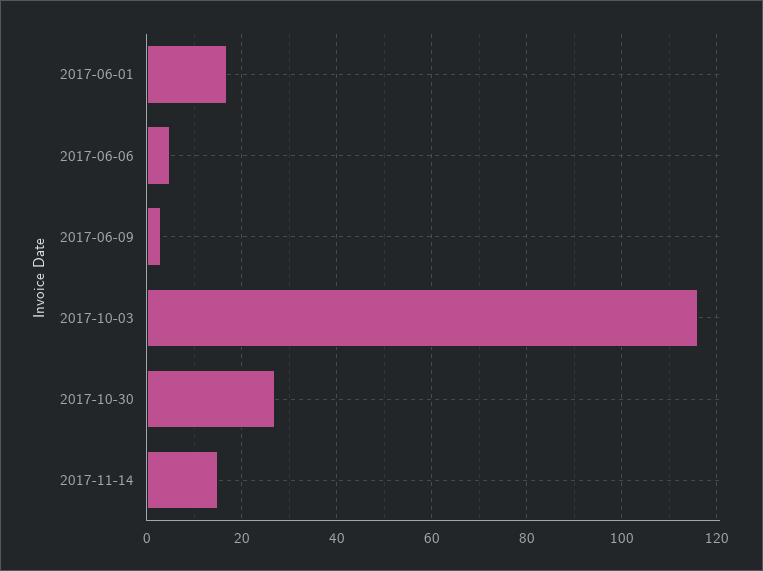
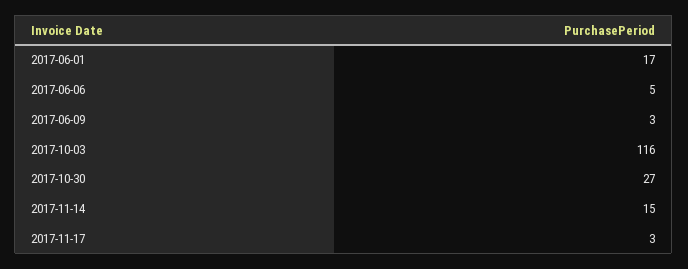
2017-11-17: none -> 3

